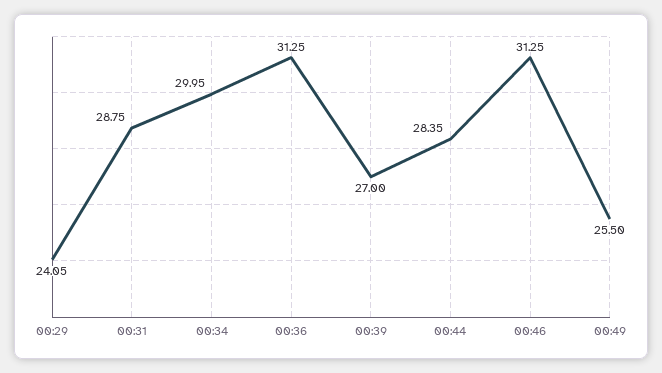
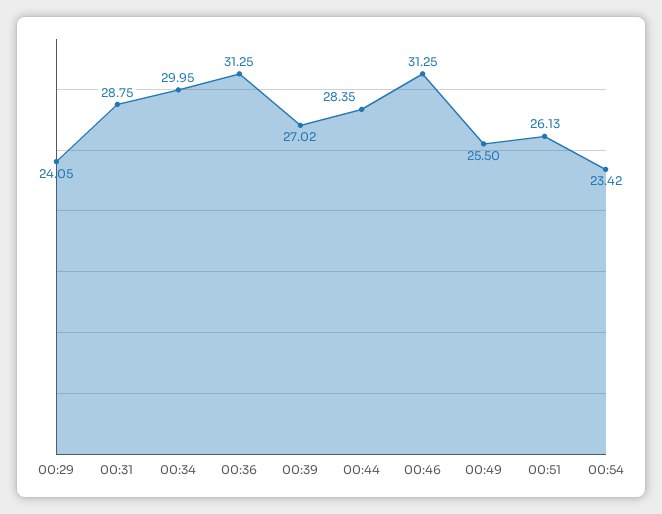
00:39: 27 -> 27.02
00:51: none -> 26.13
00:54: none -> 23.42

